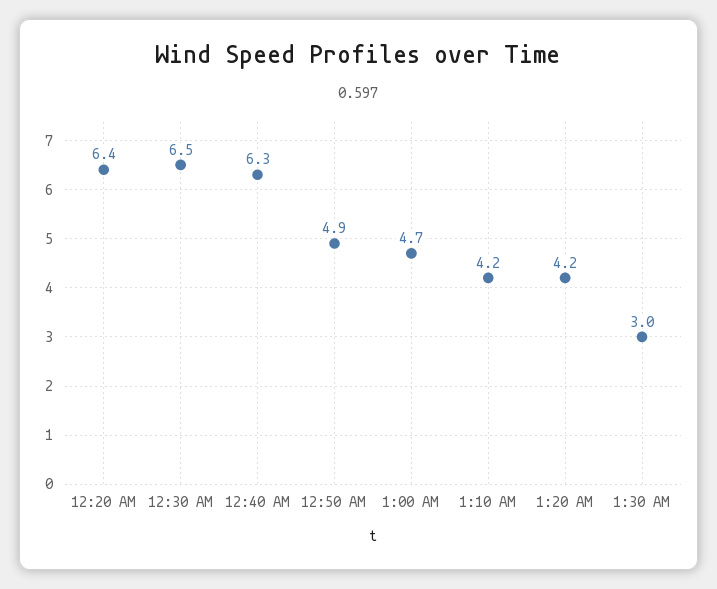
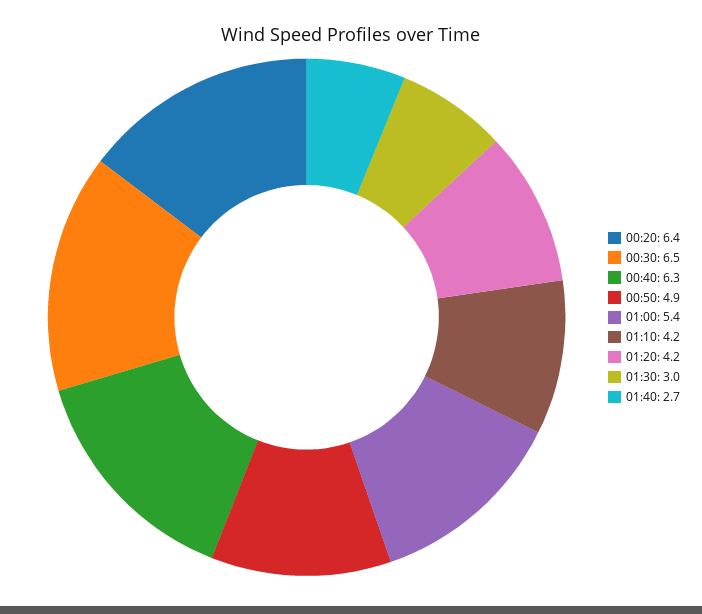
1:00 AM: 4.7 -> 5.4
01:40: none -> 2.7

